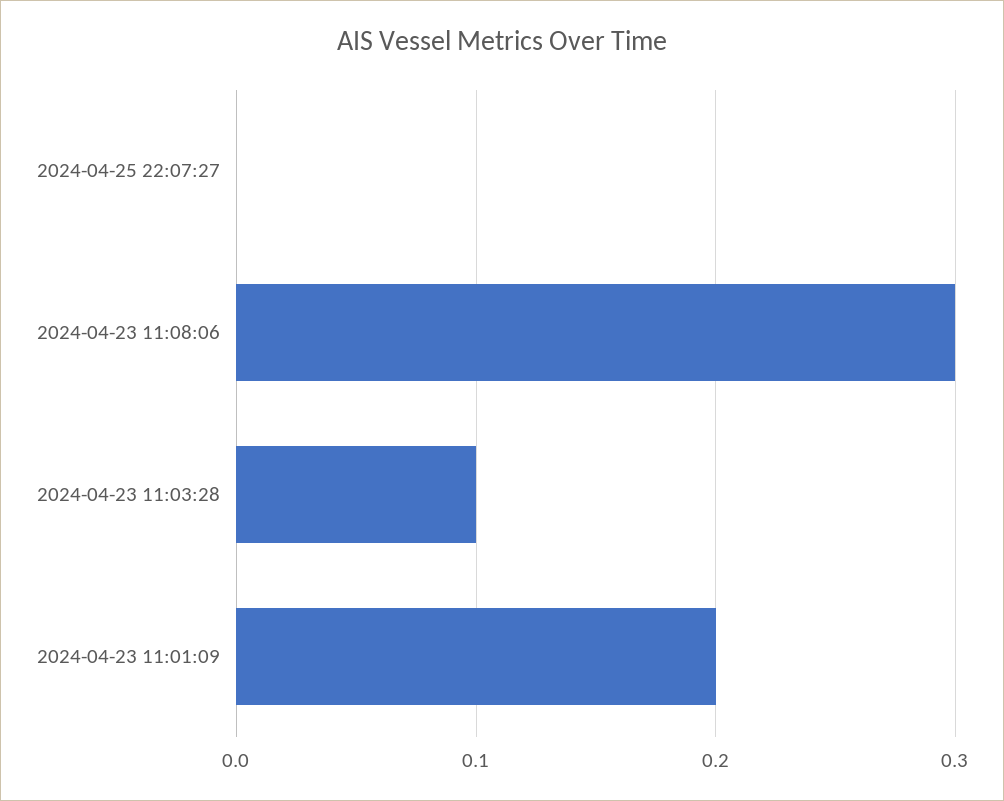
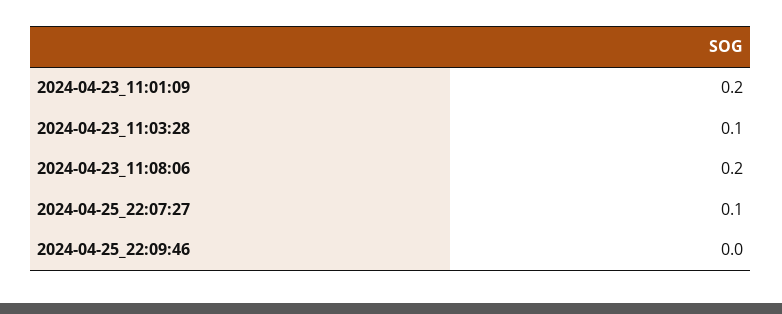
2024-04-25 22:07:27: 0 -> 0.1
2024-04-23 11:08:06: 0.3 -> 0.2
2024-04-25_22:09:46: none -> 0

